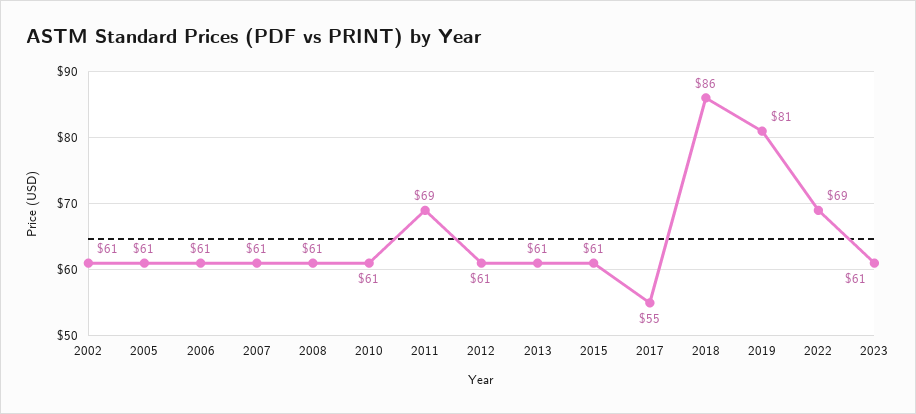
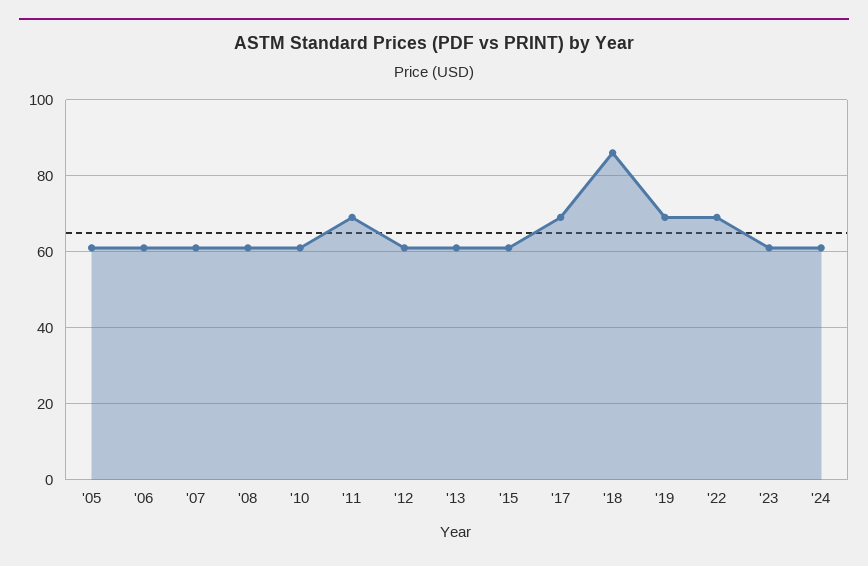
2002: 61 -> none
2017: 55 -> 70
2019: 81 -> 70
'24: none -> 60

